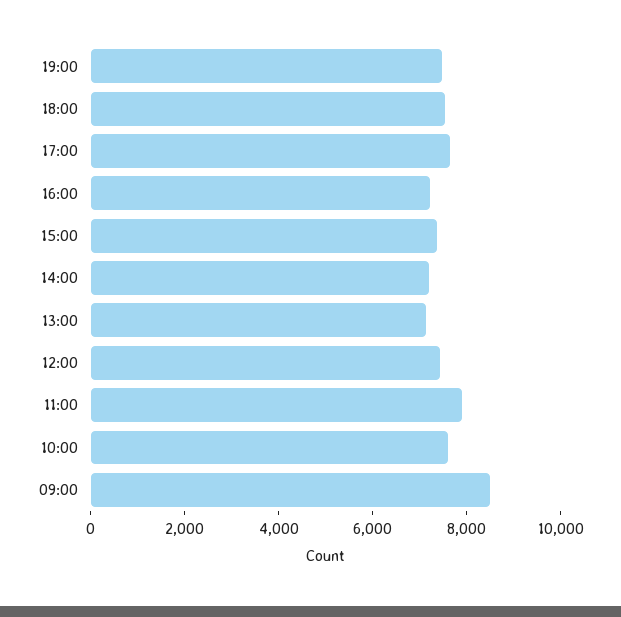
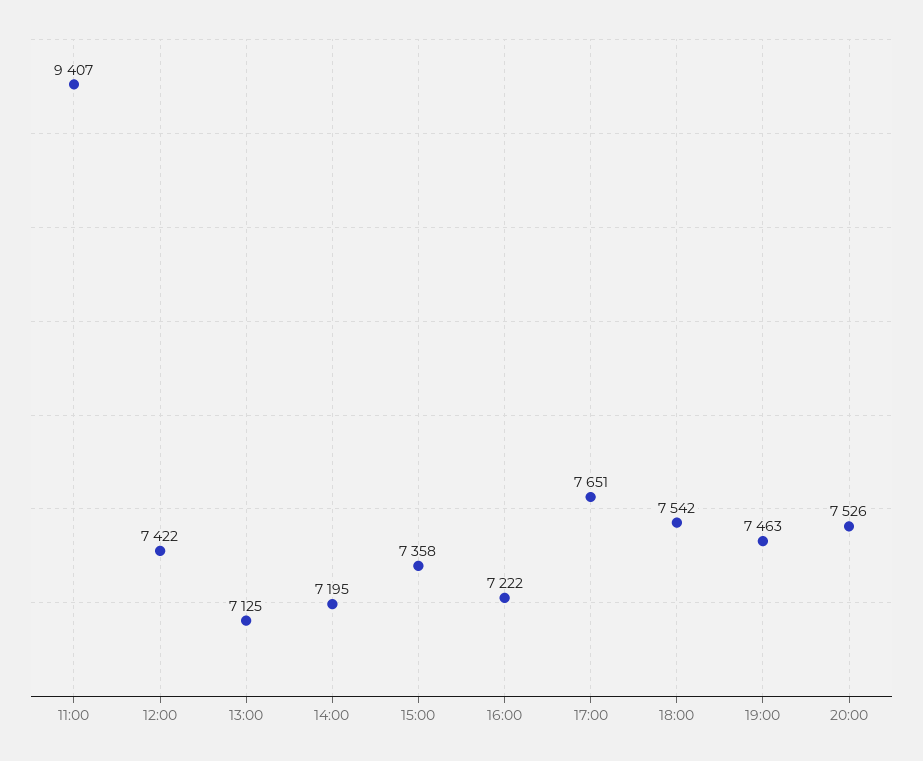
11:00: 8000 -> 9407
10:00: 7500 -> none
09:00: 8500 -> none
20:00: none -> 7526

